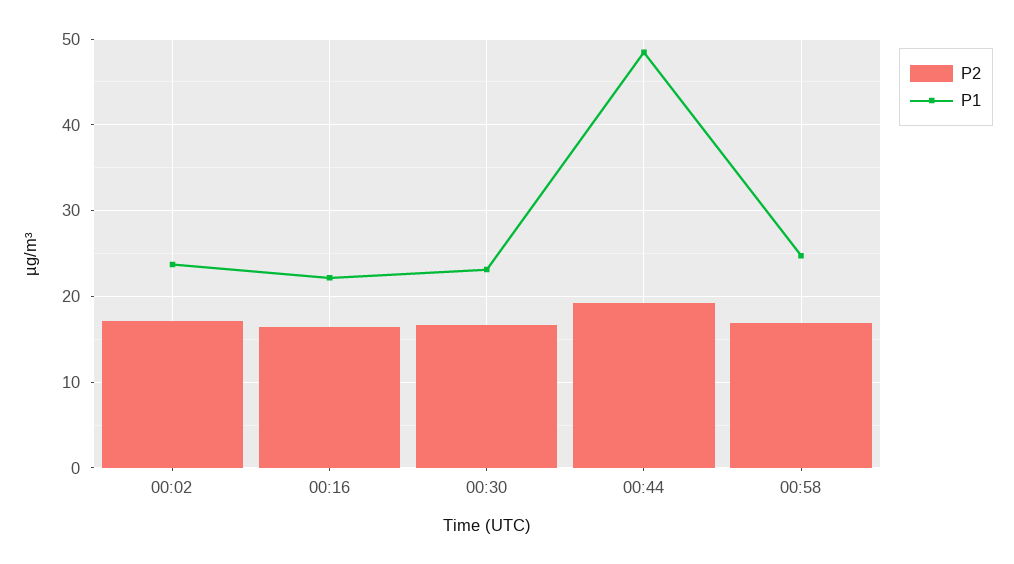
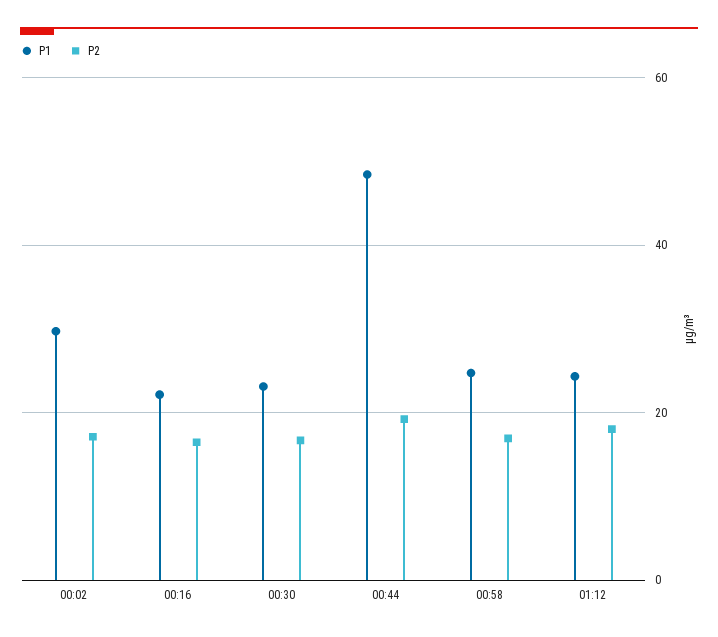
P1, 00:02: 24 -> 30
P1, 01:12: none -> 24
P2, 01:12: none -> 18

